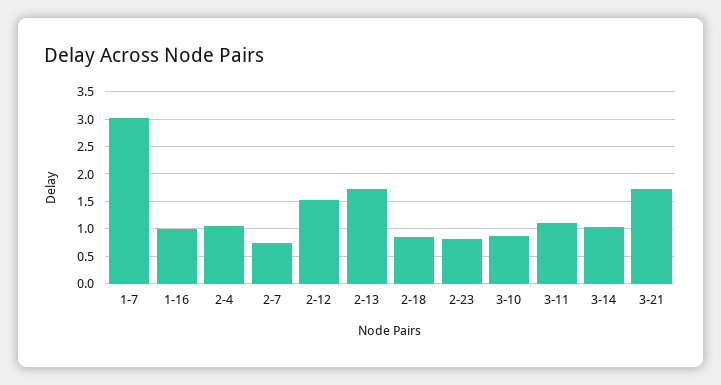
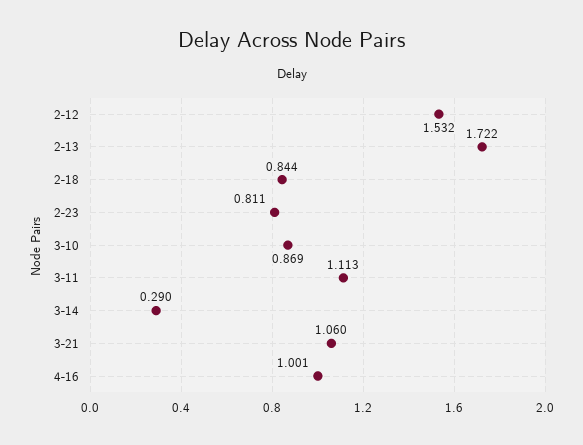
1-7: 3 -> none
1-16: 1 -> none
2-4: 1 -> none
2-7: 0.75 -> none
3-14: 1 -> 0.29
3-21: 1.75 -> 1.06
4-16: none -> 1.001

